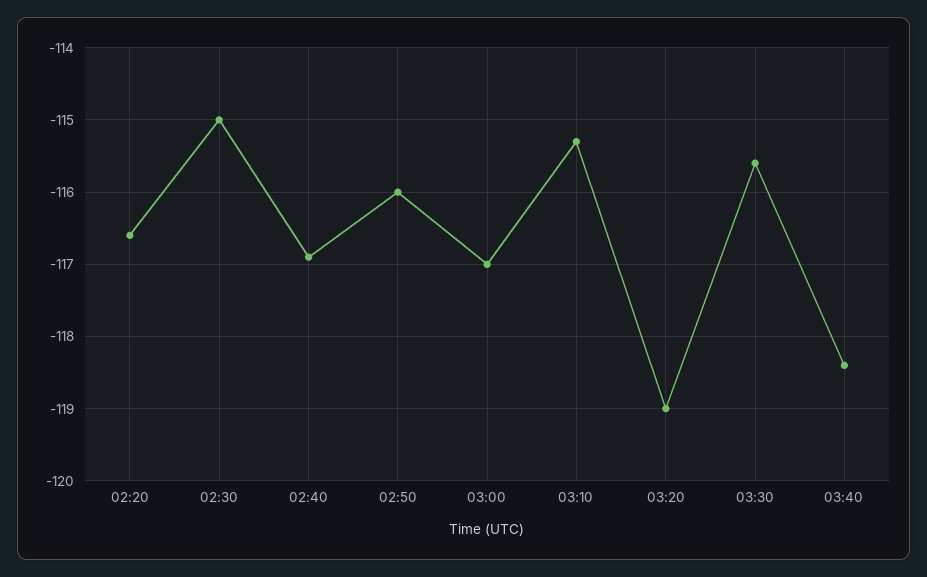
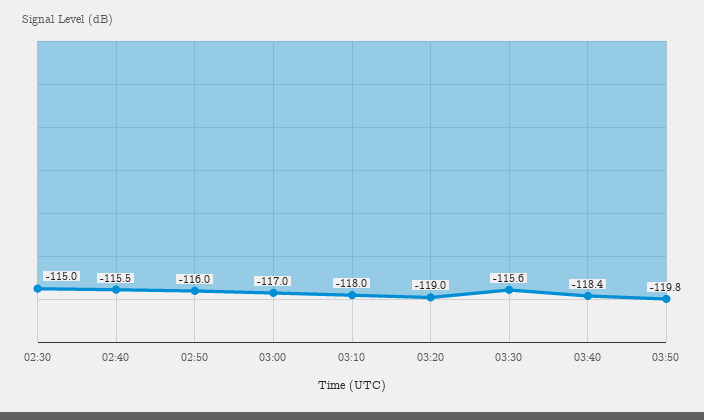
02:20: -116.6 -> none
02:40: -116.9 -> -115.5
03:10: -115.3 -> -118
03:50: none -> -119.8

